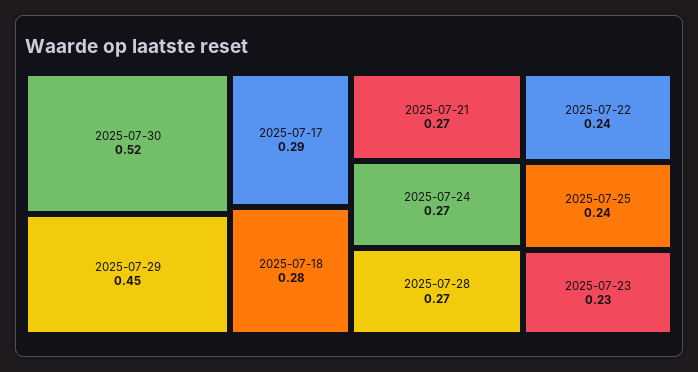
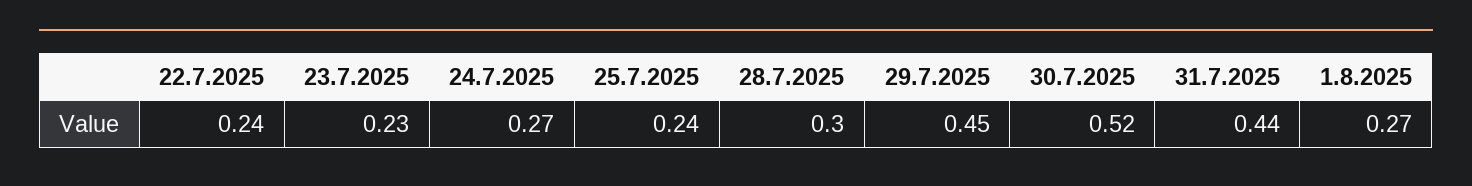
2025-07-17: 0.29 -> none
2025-07-18: 0.28 -> none
2025-07-21: 0.27 -> none
2025-07-28: 0.27 -> 0.3
31.7.2025: none -> 0.44
1.8.2025: none -> 0.27

